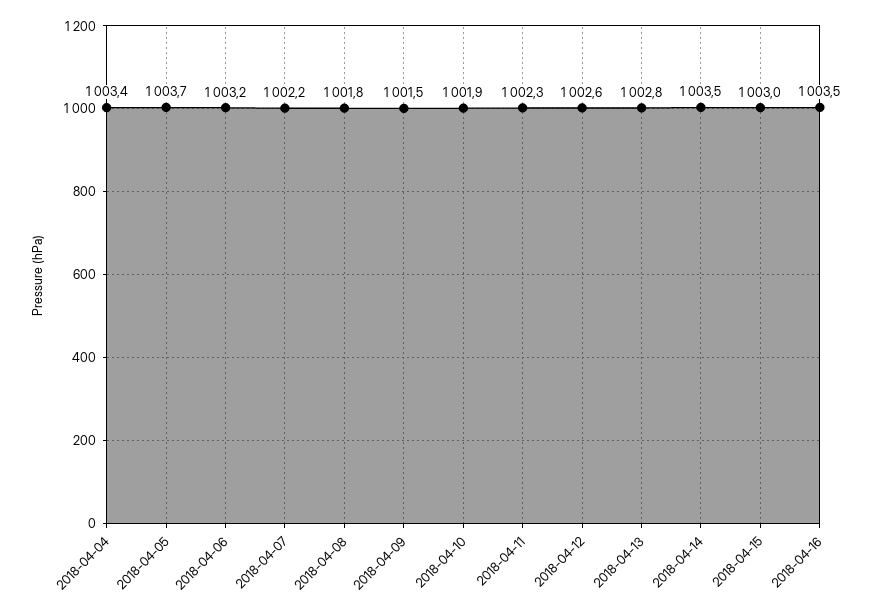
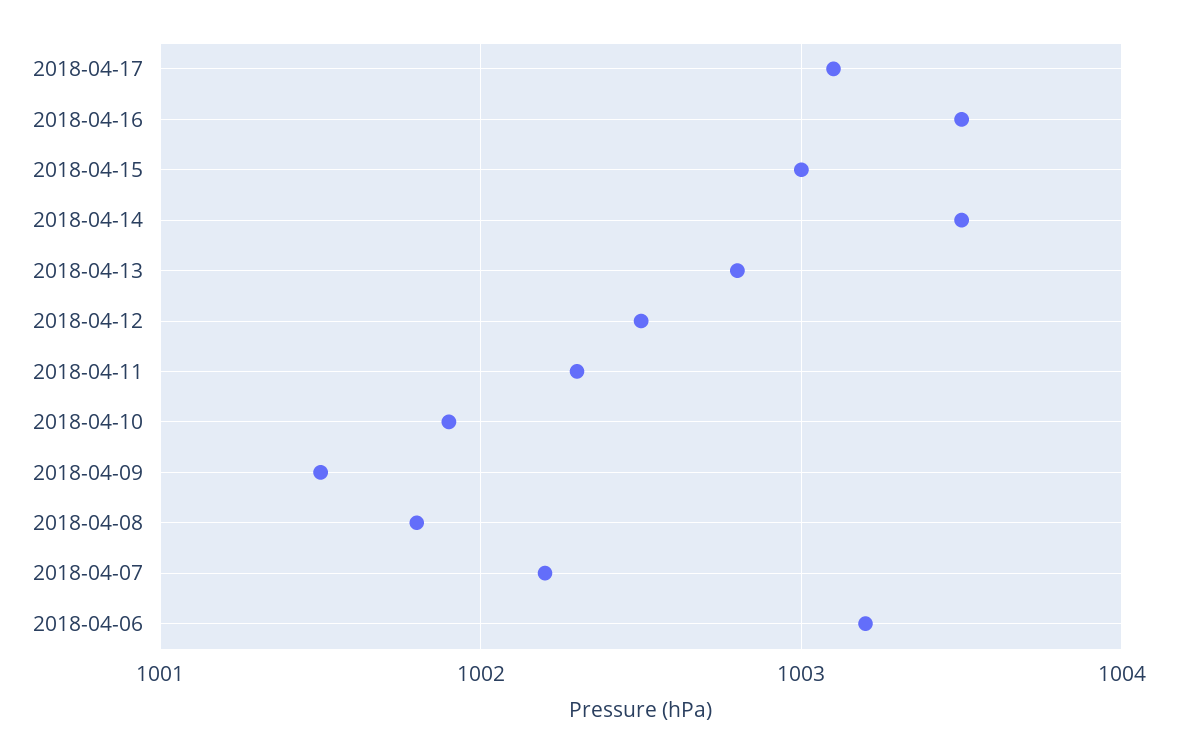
2018-04-04: 1003.4 -> none
2018-04-05: 1003.7 -> none
2018-04-12: 1002.6 -> 1002.5
2018-04-17: none -> 1003.1

